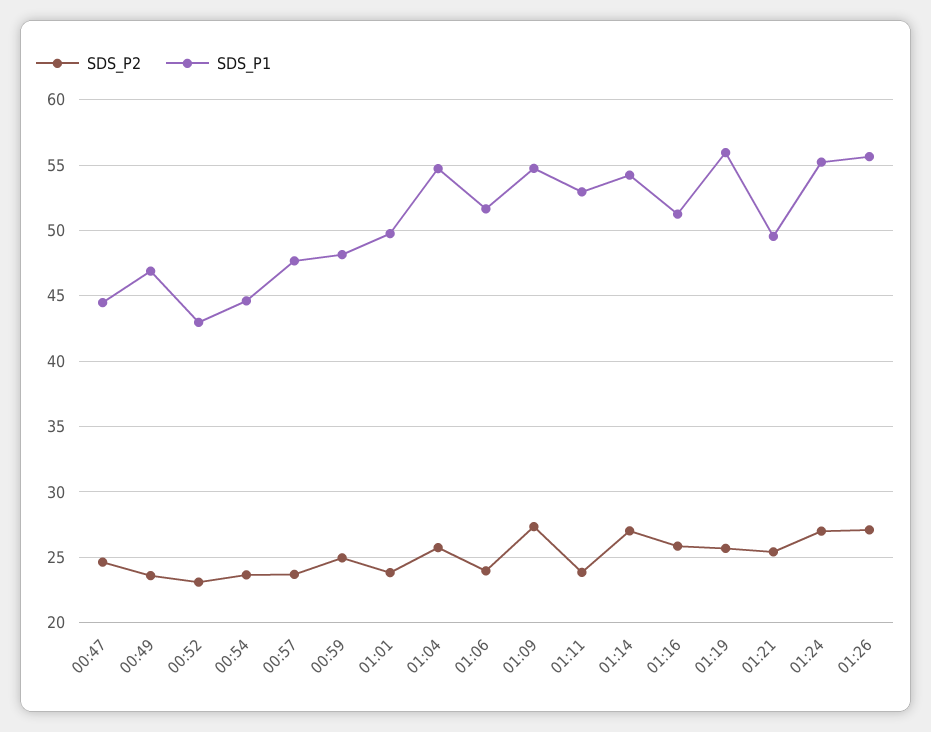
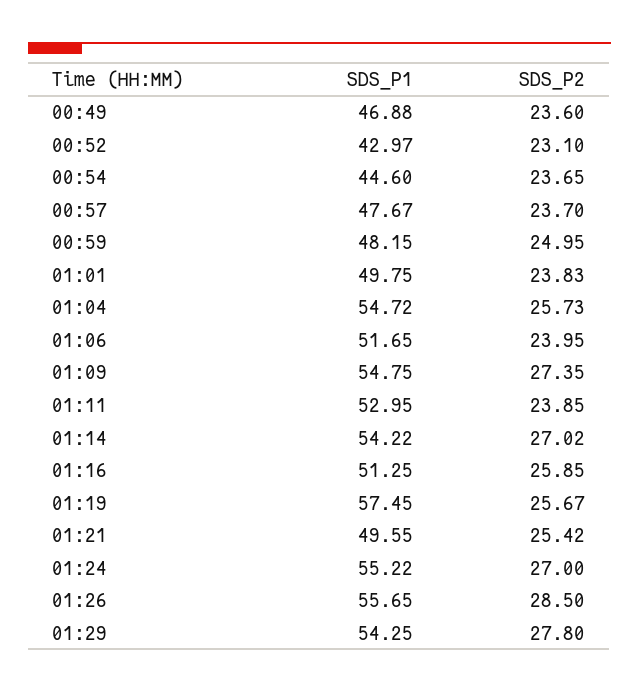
SDS_P2, 00:47: 24.5 -> none
SDS_P1, 00:47: 44.5 -> none
SDS_P1, 01:19: 56 -> 57.45
SDS_P2, 01:26: 27 -> 28.5
SDS_P1, 01:29: none -> 54.25
SDS_P2, 01:29: none -> 27.8

